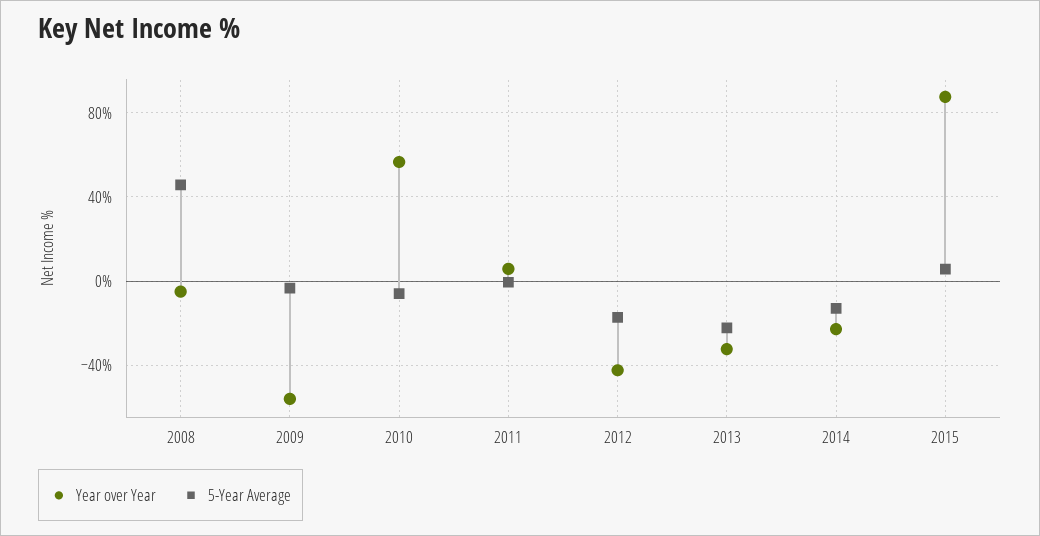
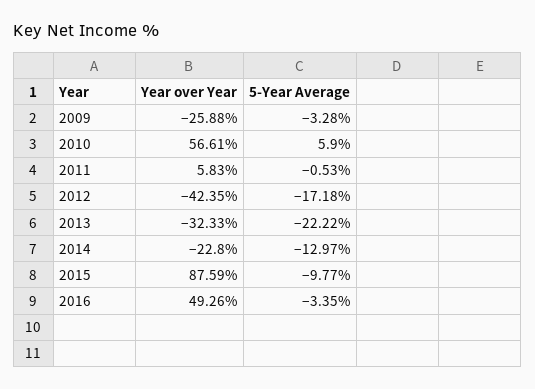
Year over Year, 2008: -5 -> none
5-Year Average, 2008: 45 -> none
Year over Year, 2009: -55 -> -25.88
5-Year Average, 2010: -5 -> 5.9
5-Year Average, 2015: 5 -> -9.77
Year over Year, 2016: none -> 49.26
5-Year Average, 2016: none -> -3.35

